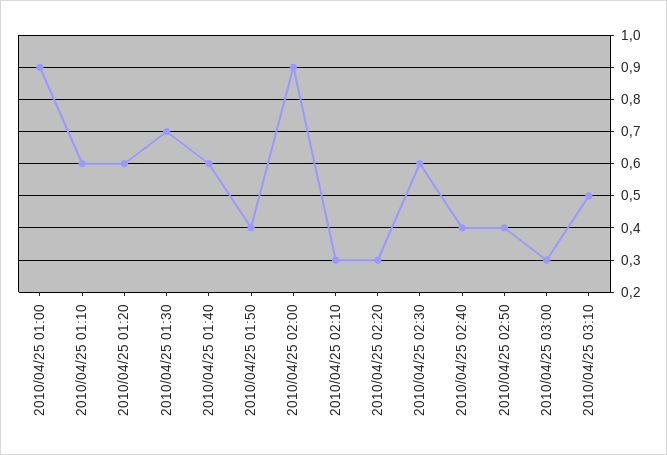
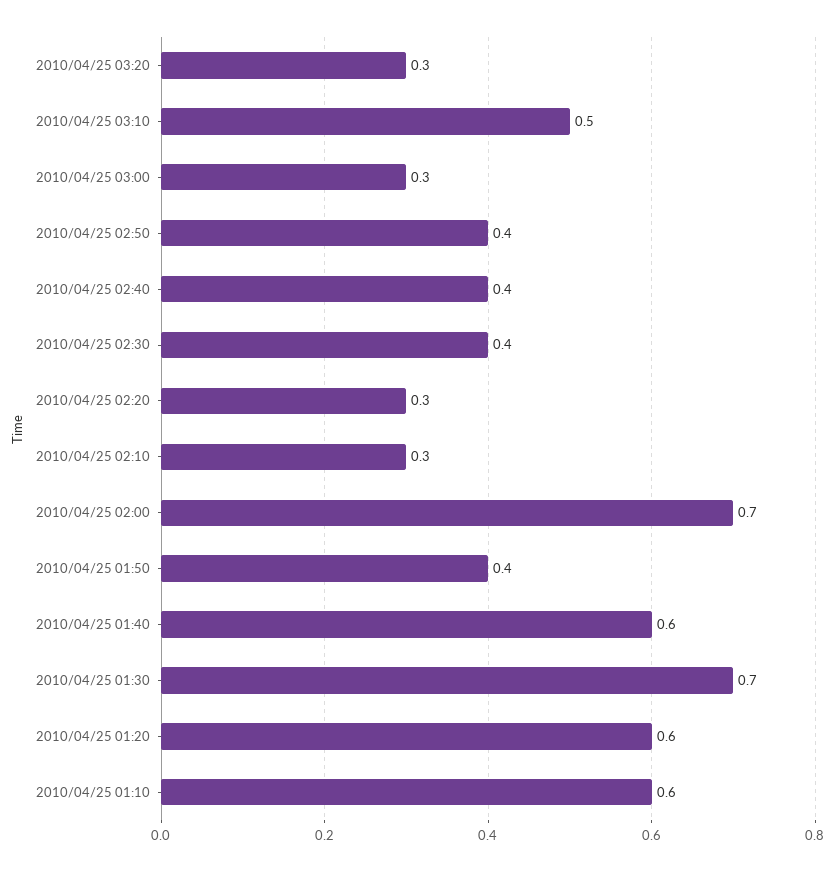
2010/04/25 01:00: 0.9 -> none
2010/04/25 02:00: 0.9 -> 0.7
2010/04/25 02:30: 0.6 -> 0.4
2010/04/25 03:20: none -> 0.3

